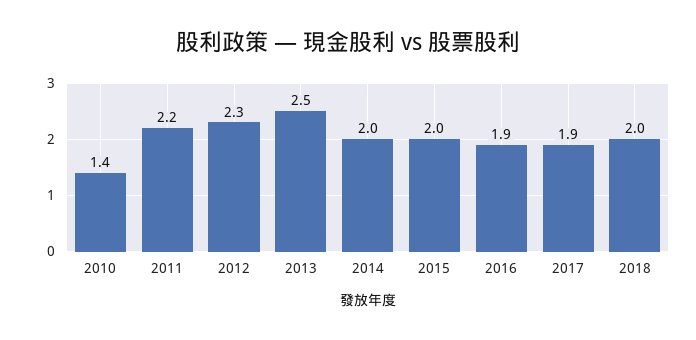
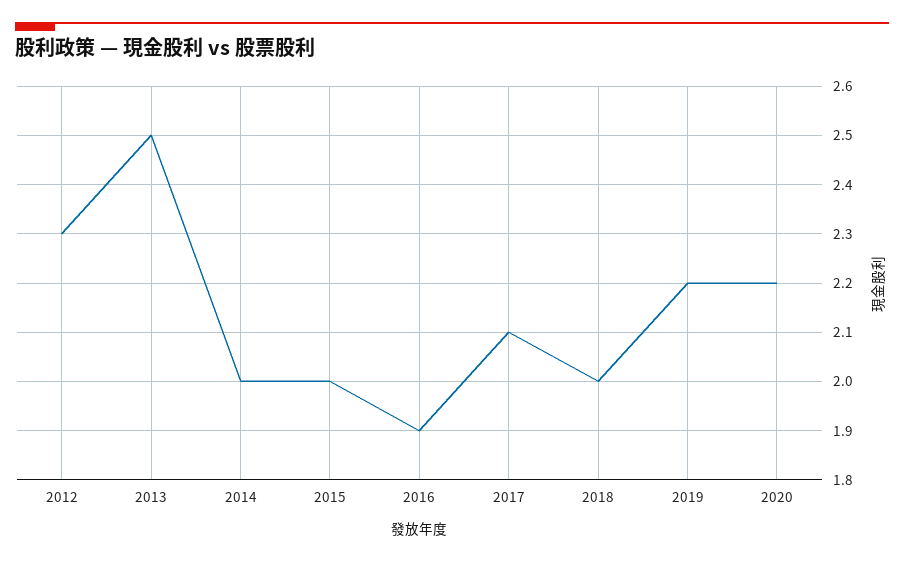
2010: 1.4 -> none
2011: 2.2 -> none
2017: 1.9 -> 2.1
2019: none -> 2.2
2020: none -> 2.2

